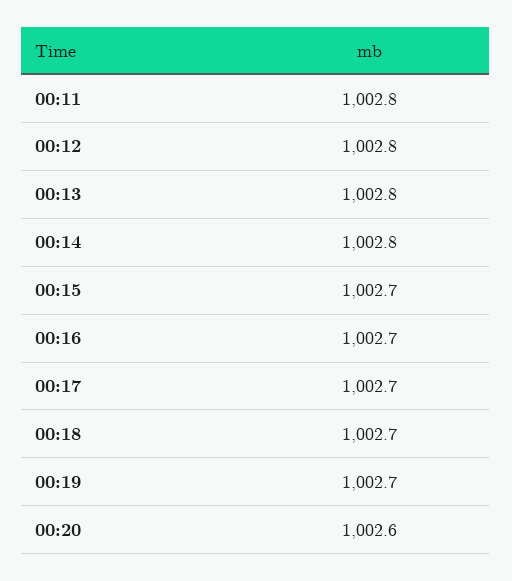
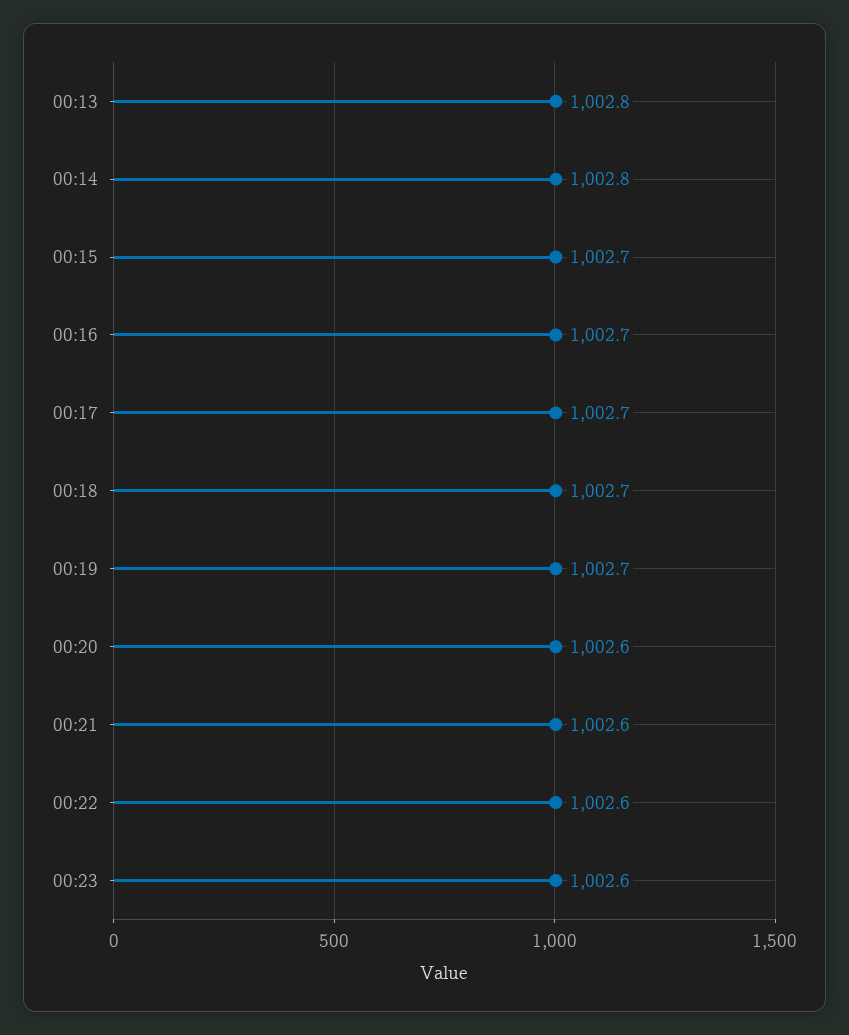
00:11: 1002.8 -> none
00:12: 1002.8 -> none
00:21: none -> 1002.6
00:22: none -> 1002.6
00:23: none -> 1002.6

